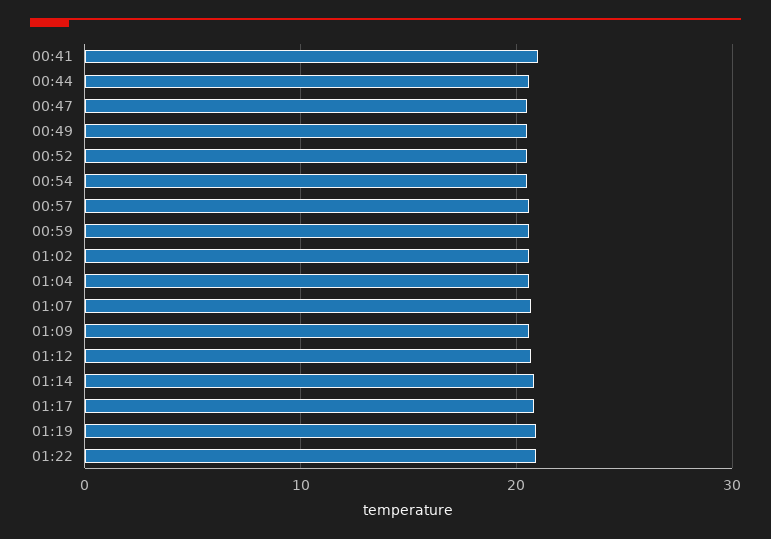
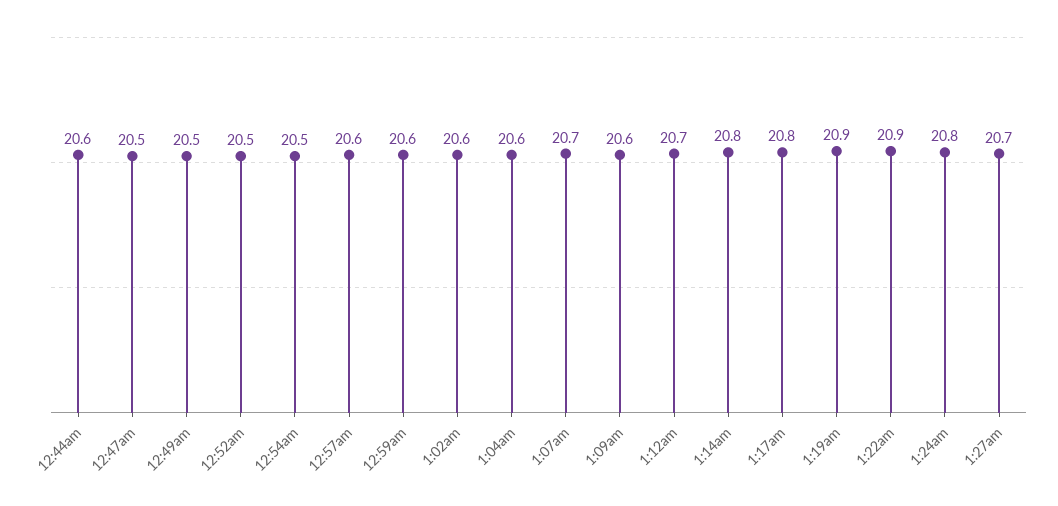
00:41: 21 -> none
1:24am: none -> 20.8
1:27am: none -> 20.7

